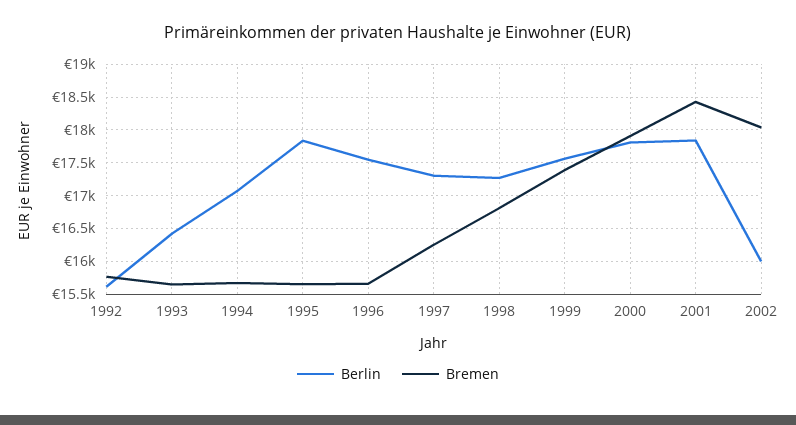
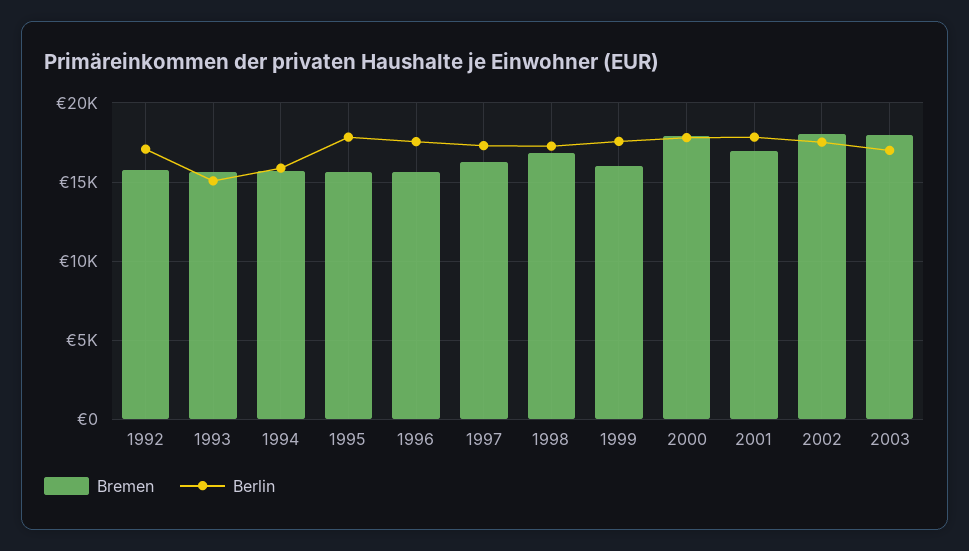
Berlin, 1992: 15600 -> 17000
Berlin, 1993: 16400 -> 15000
Berlin, 1994: 17100 -> 16000
Bremen, 1999: 17400 -> 16000
Bremen, 2001: 18400 -> 17000
Berlin, 2002: 16000 -> 17500
Bremen, 2003: none -> 18000
Berlin, 2003: none -> 17000

